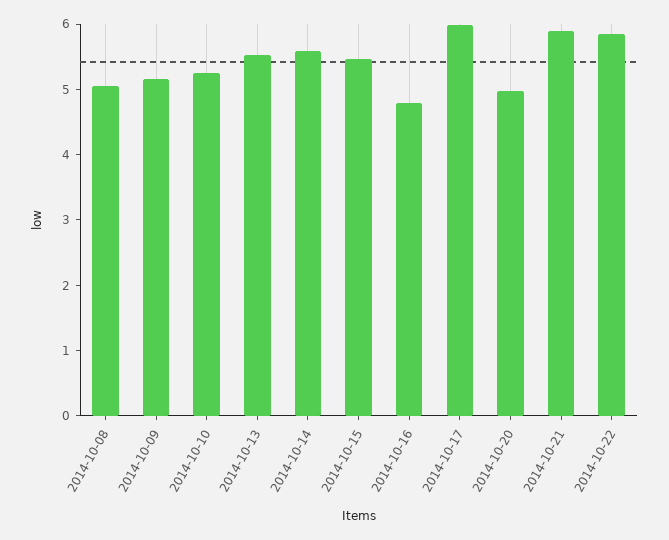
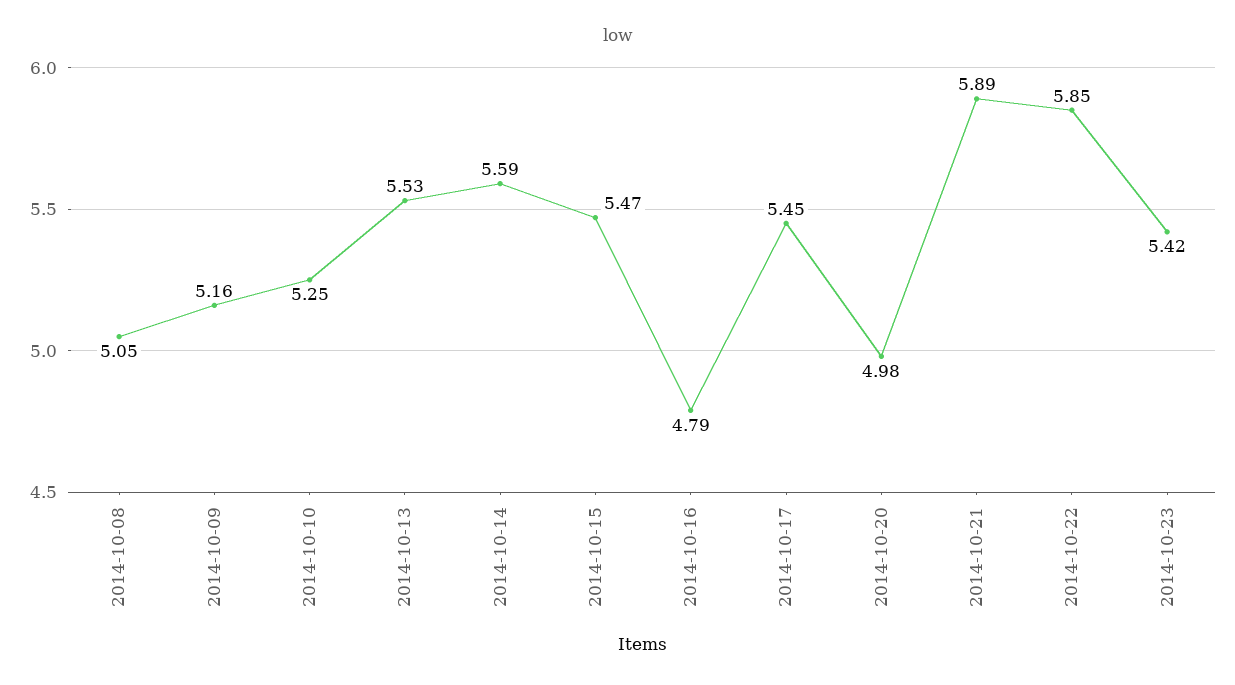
2014-10-17: 6 -> 5.45
2014-10-23: none -> 5.42

